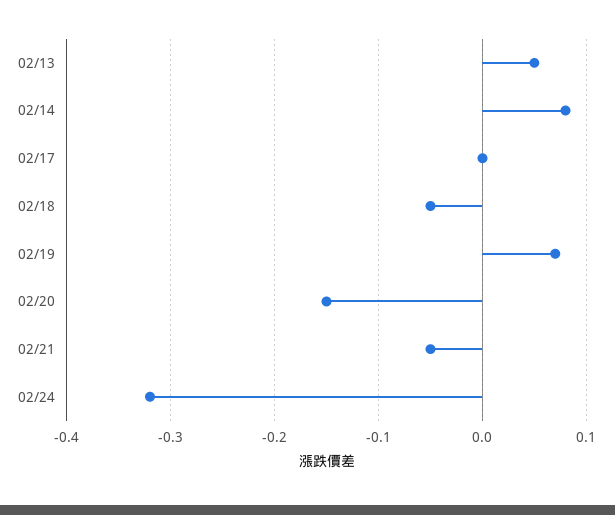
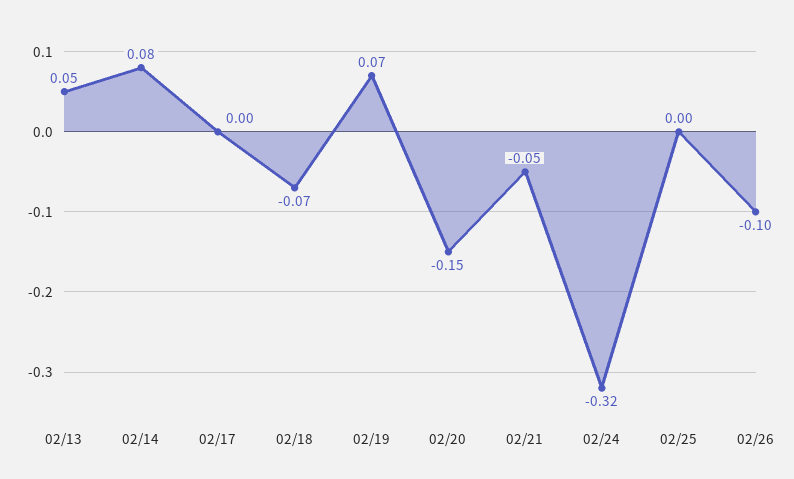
02/18: -0.05 -> -0.07
02/25: none -> 0
02/26: none -> -0.1

